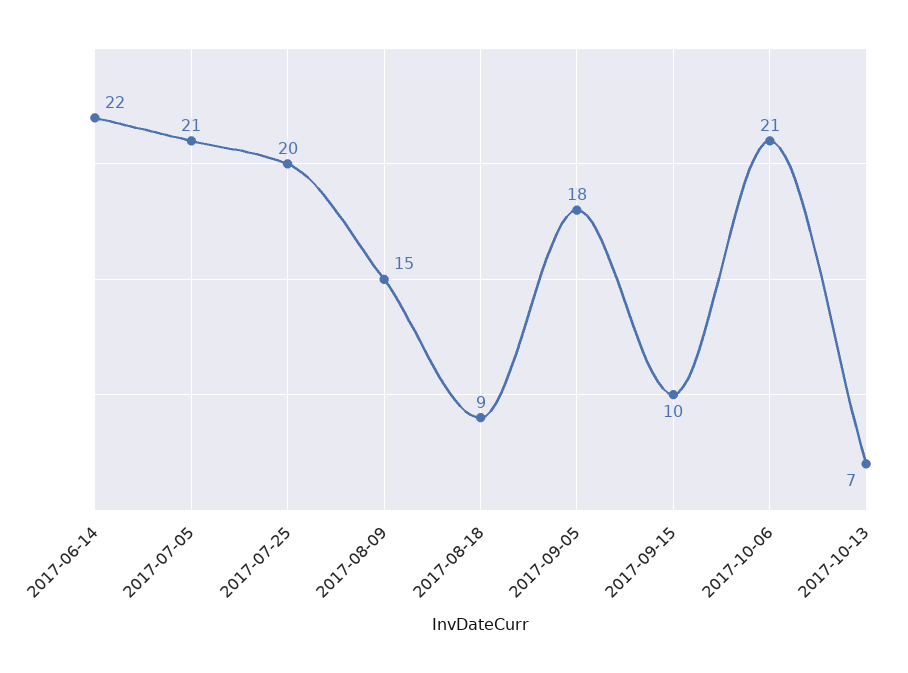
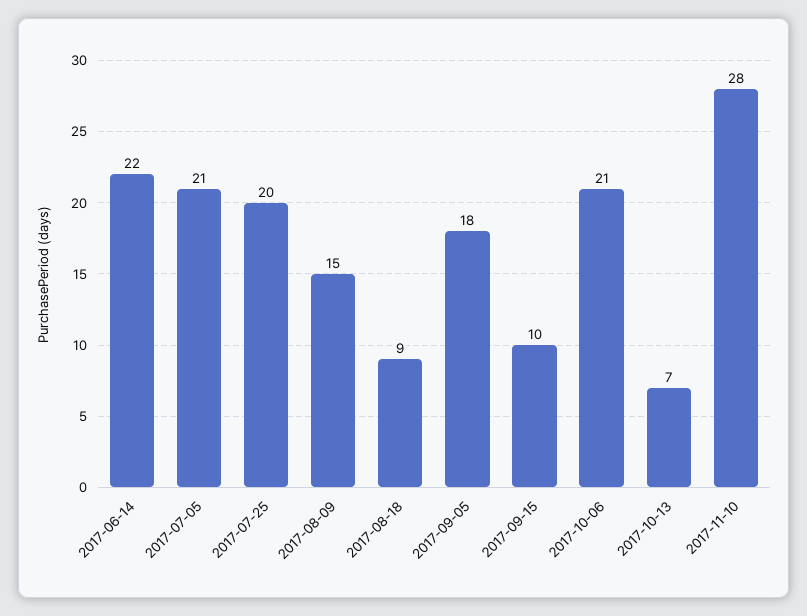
2017-11-10: none -> 28

